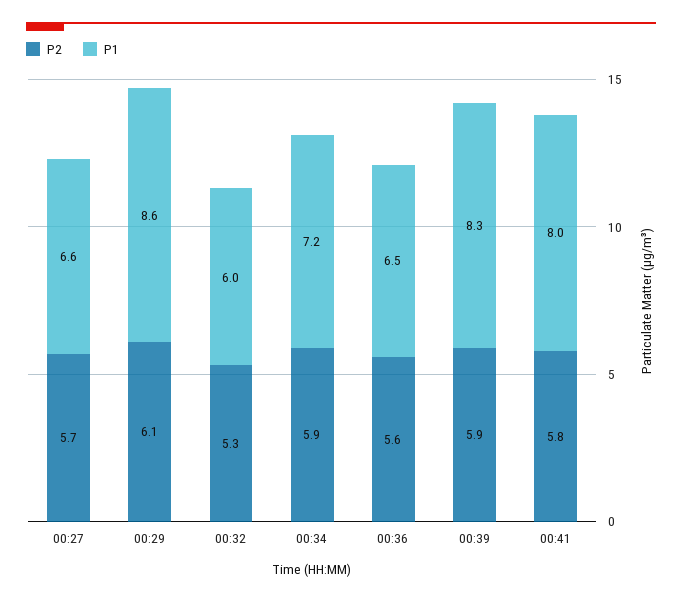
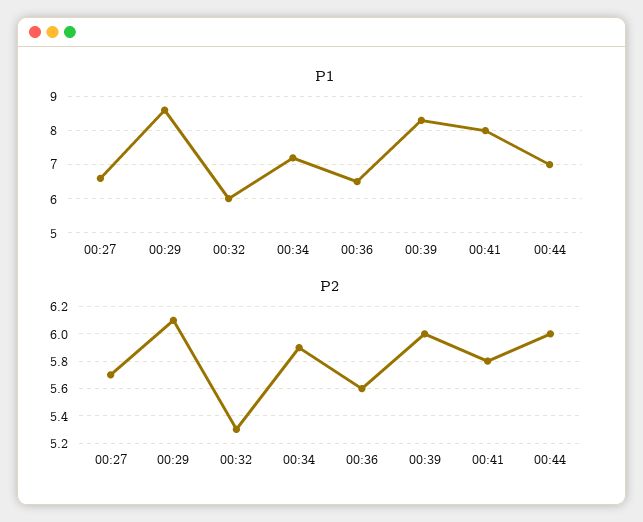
P2, 00:39: 5.9 -> 6
P1, 00:44: none -> 7
P2, 00:44: none -> 6

